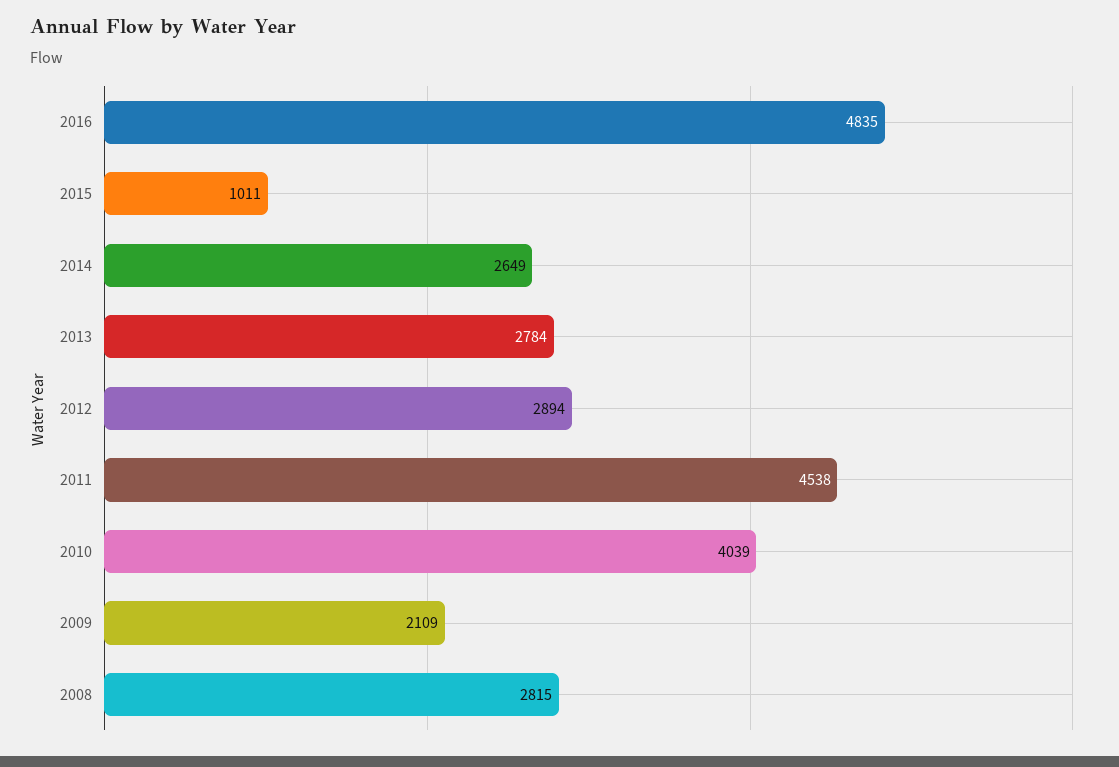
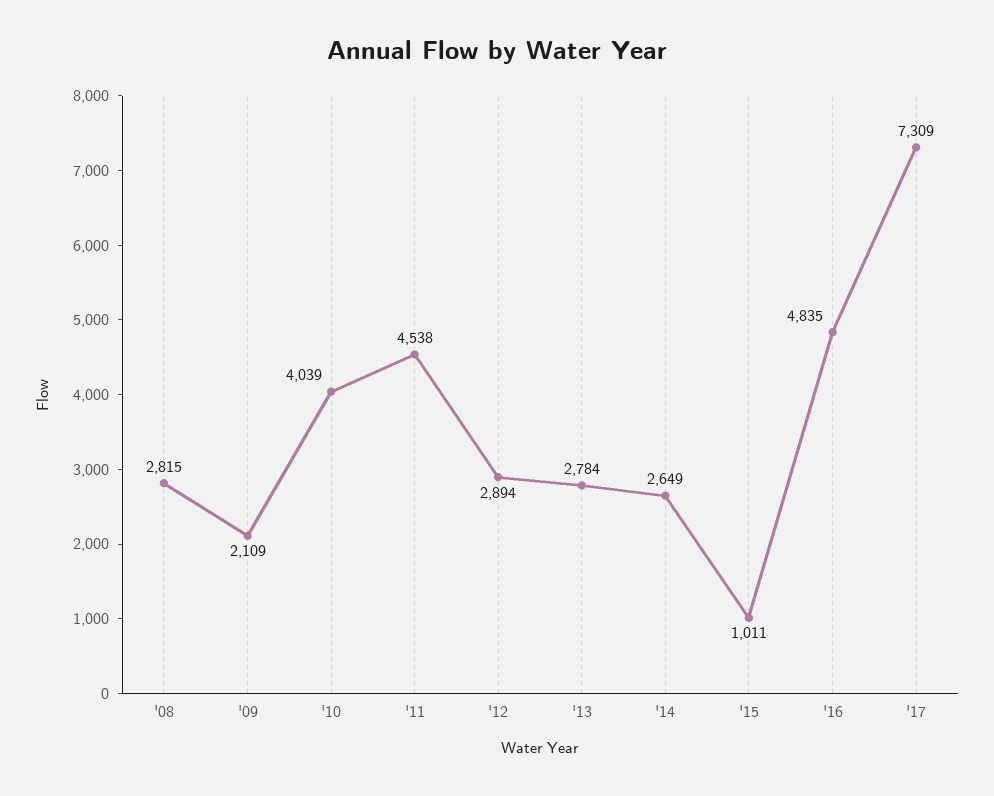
'17: none -> 7309

